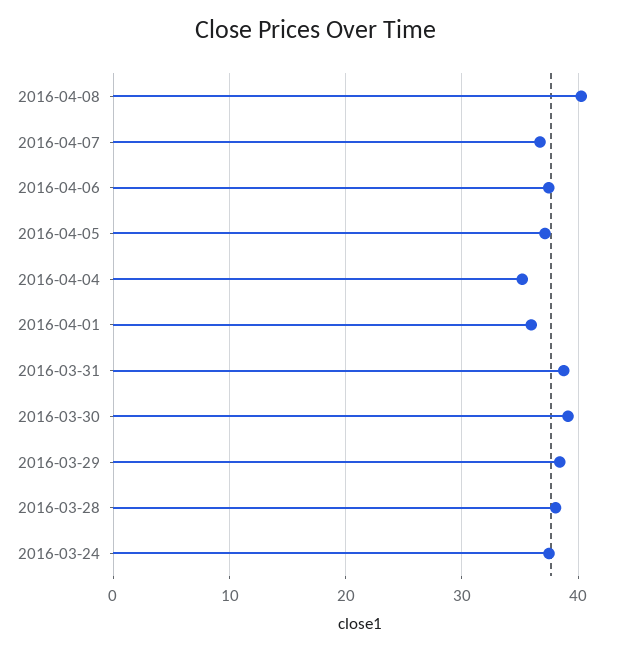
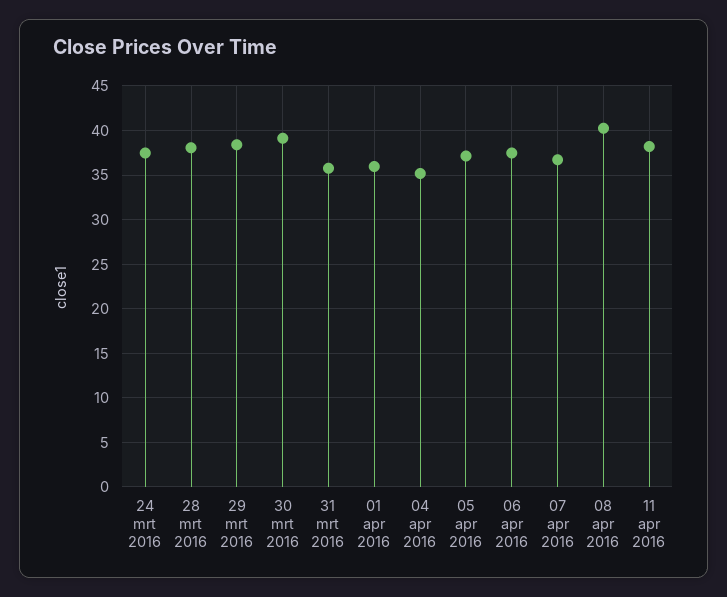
2016-03-31: 39 -> 36
11 apr 2016: none -> 38

